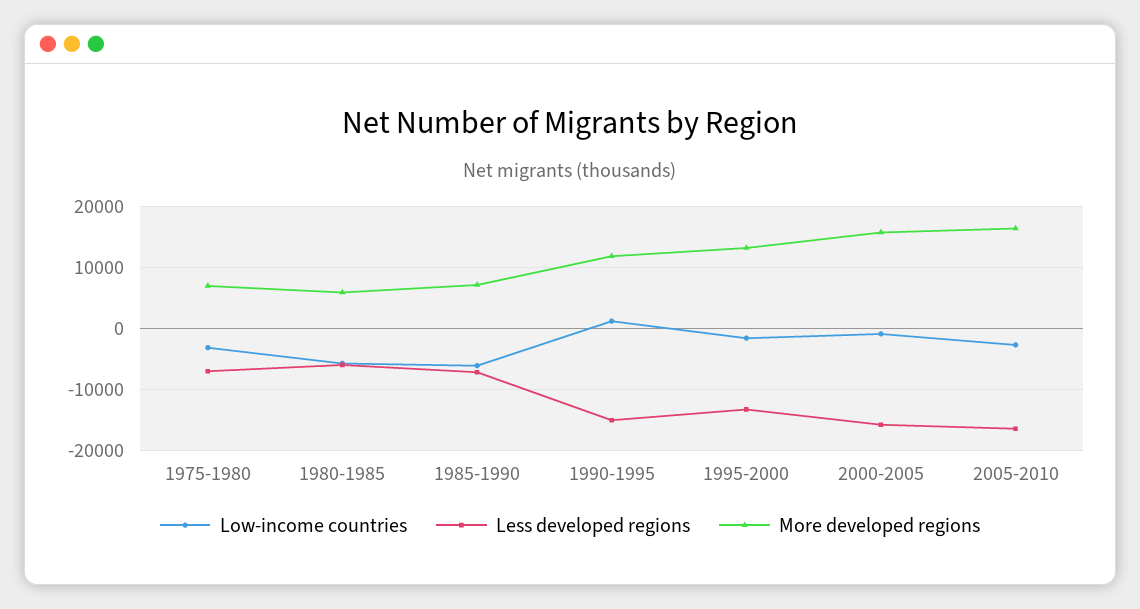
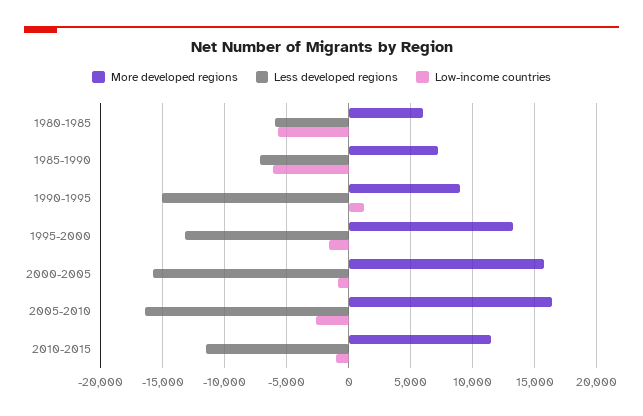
Low-income countries, 1975-1980: -3000 -> none
Less developed regions, 1975-1980: -7000 -> none
More developed regions, 1975-1980: 7000 -> none
More developed regions, 1990-1995: 12000 -> 9000
More developed regions, 2010-2015: none -> 11500
Less developed regions, 2010-2015: none -> -11500
Low-income countries, 2010-2015: none -> -1000

